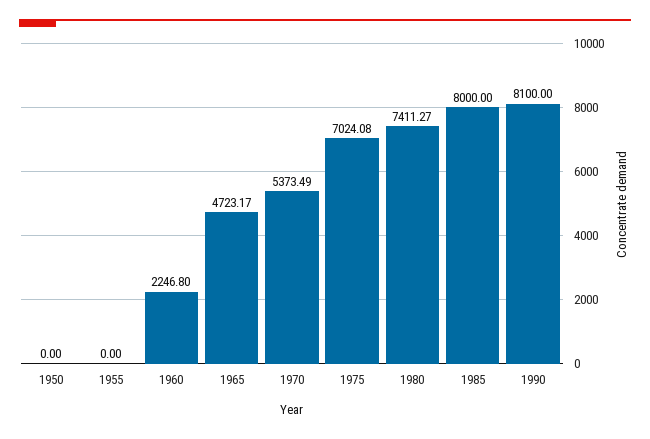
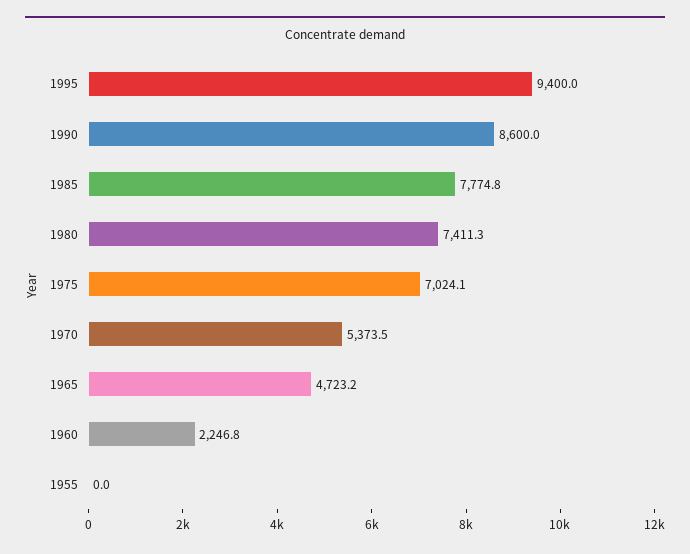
1950: 0 -> none
1985: 8000 -> 7774.8
1990: 8100 -> 8600
1995: none -> 9400

